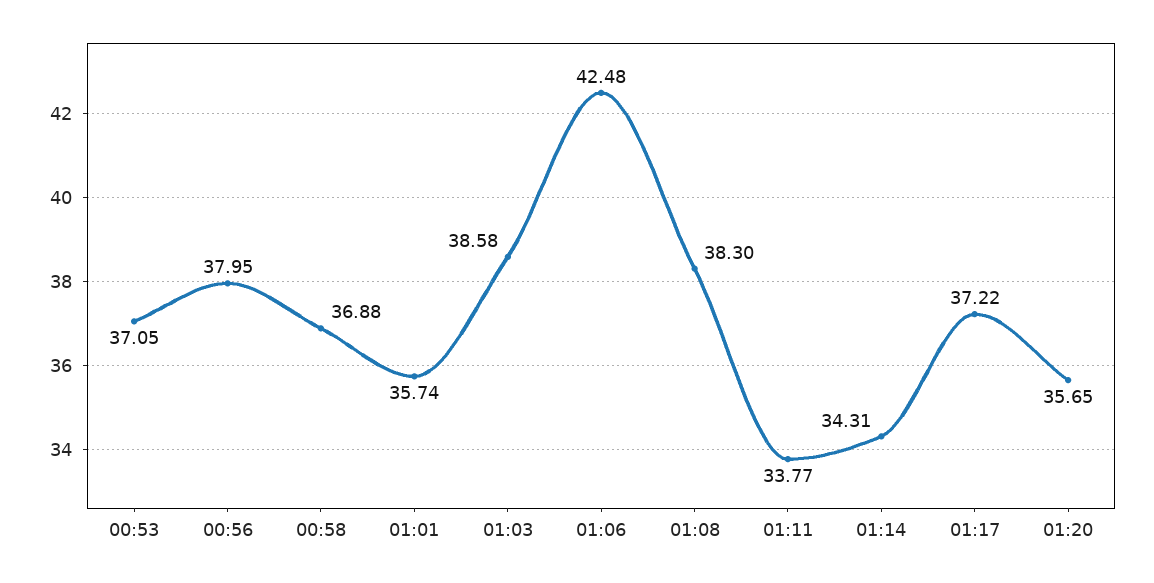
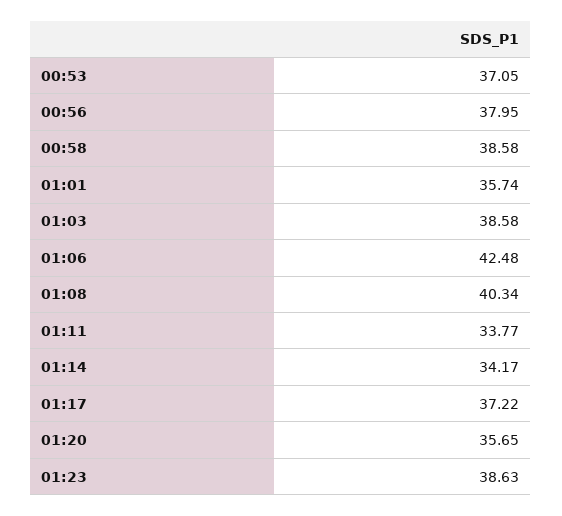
00:58: 36.88 -> 38.58
01:08: 38.3 -> 40.34
01:14: 34.31 -> 34.17
01:23: none -> 38.63

